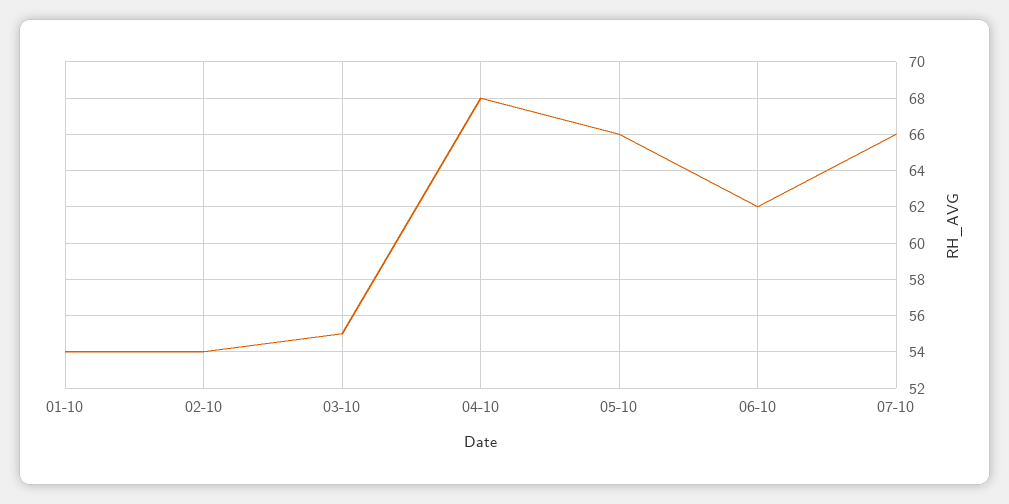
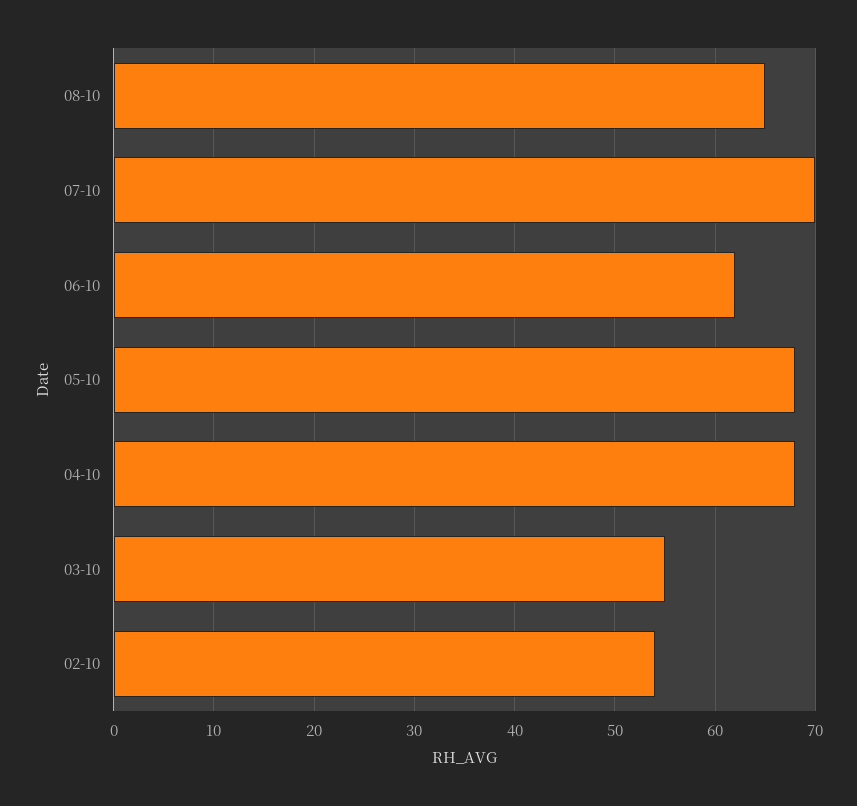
01-10: 54 -> none
05-10: 66 -> 68
07-10: 66 -> 70
08-10: none -> 65

